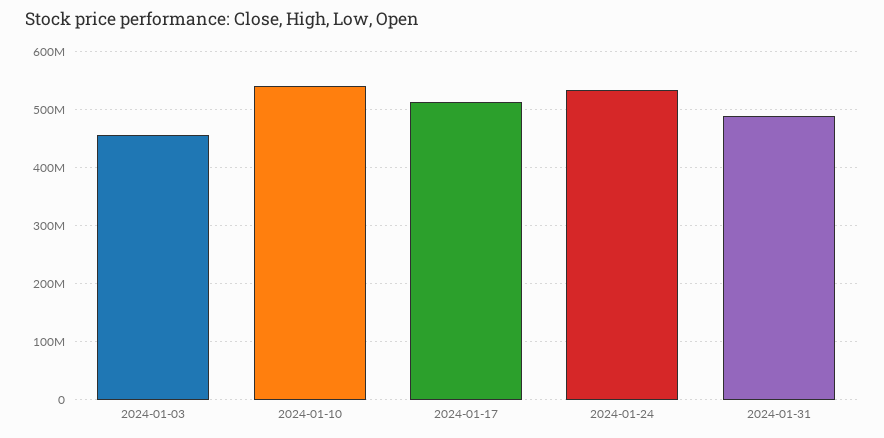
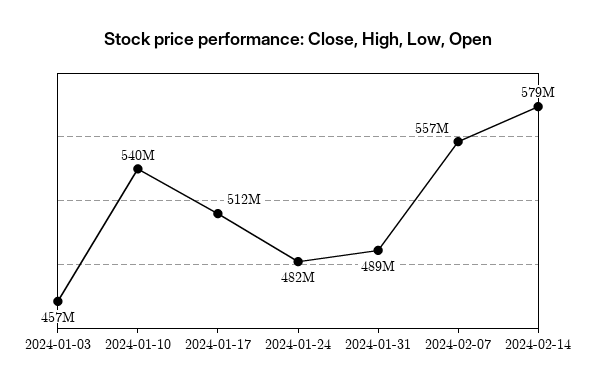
2024-01-24: 540000000 -> 482000000
2024-02-07: none -> 557000000
2024-02-14: none -> 579000000

